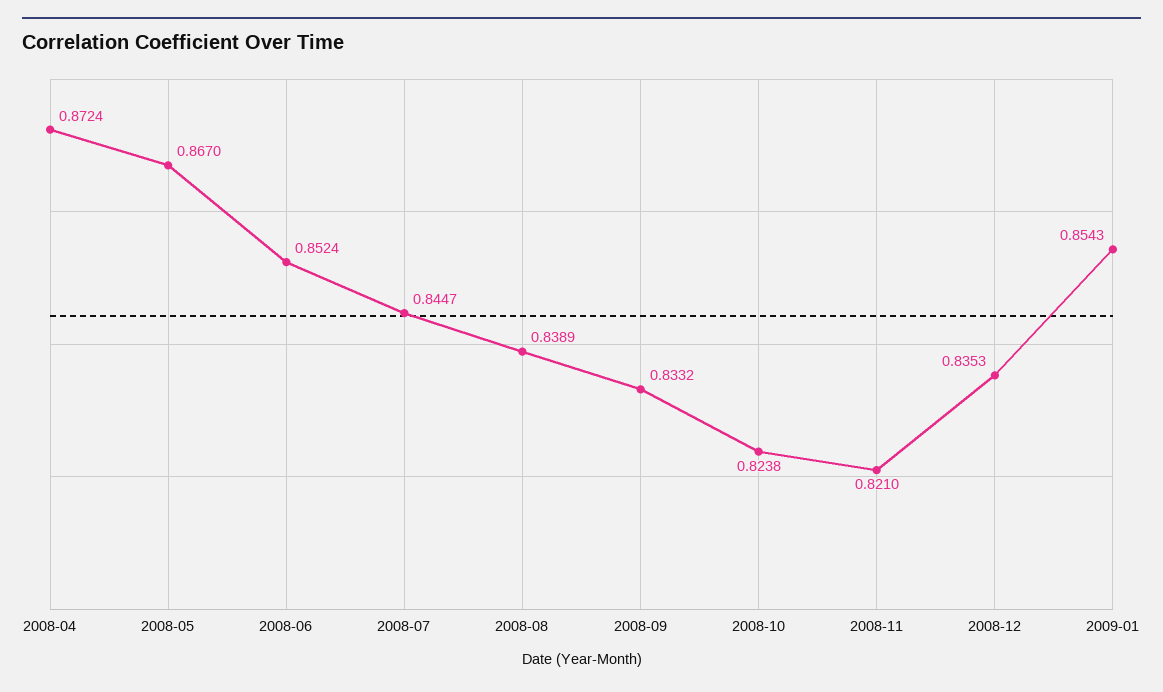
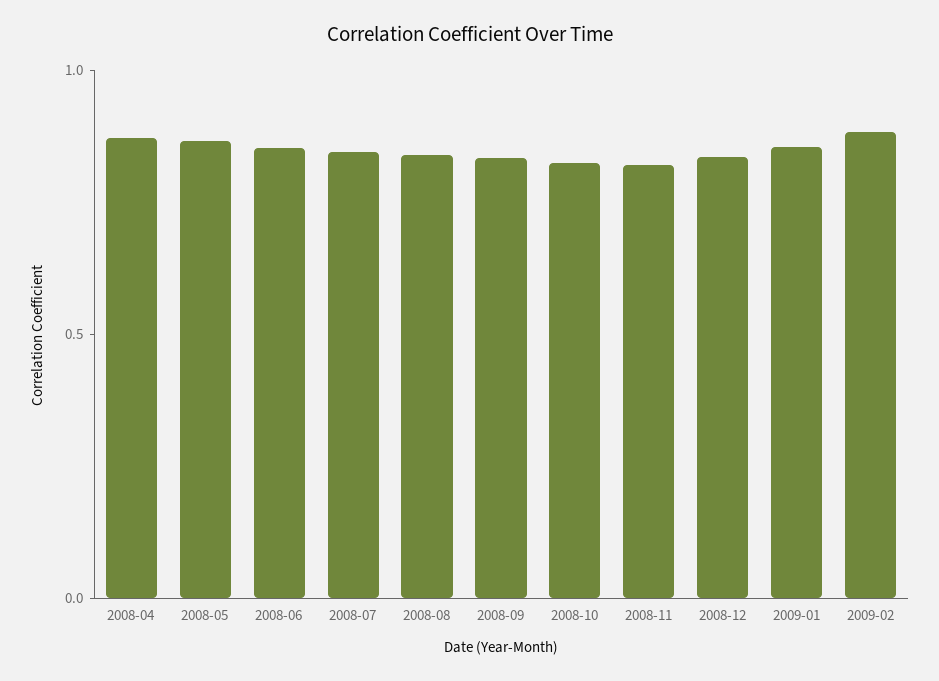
2009-02: none -> 0.9

